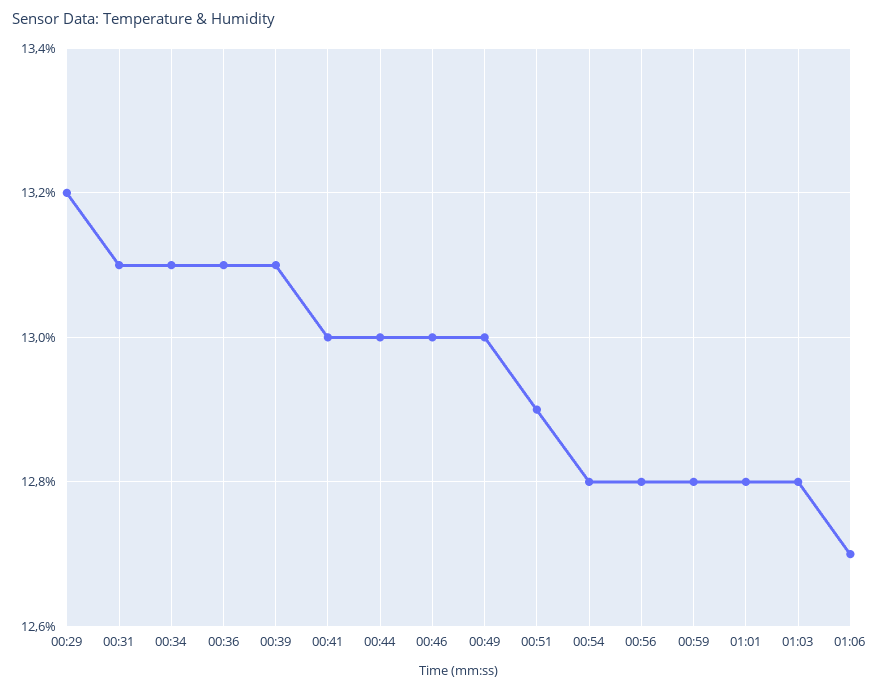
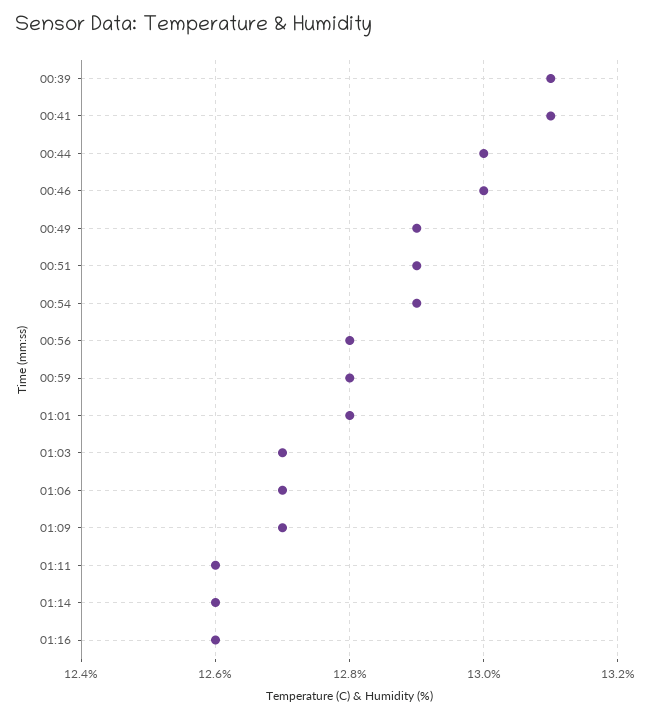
00:29: 13.2 -> none
00:31: 13.1 -> none
00:34: 13.1 -> none
00:36: 13.1 -> none
00:41: 13 -> 13.1
00:49: 13 -> 12.9
00:54: 12.8 -> 12.9
01:03: 12.8 -> 12.7
01:09: none -> 12.7
01:11: none -> 12.6
01:14: none -> 12.6
01:16: none -> 12.6

